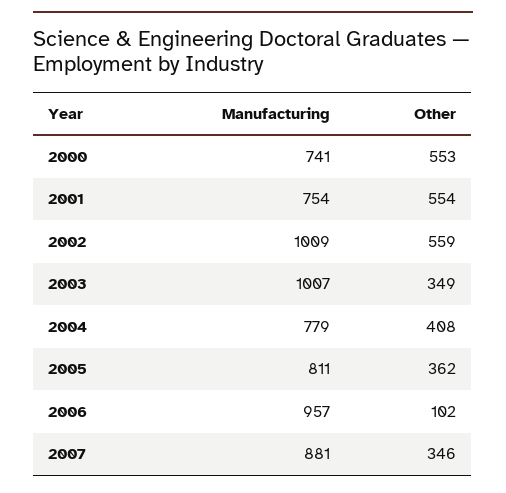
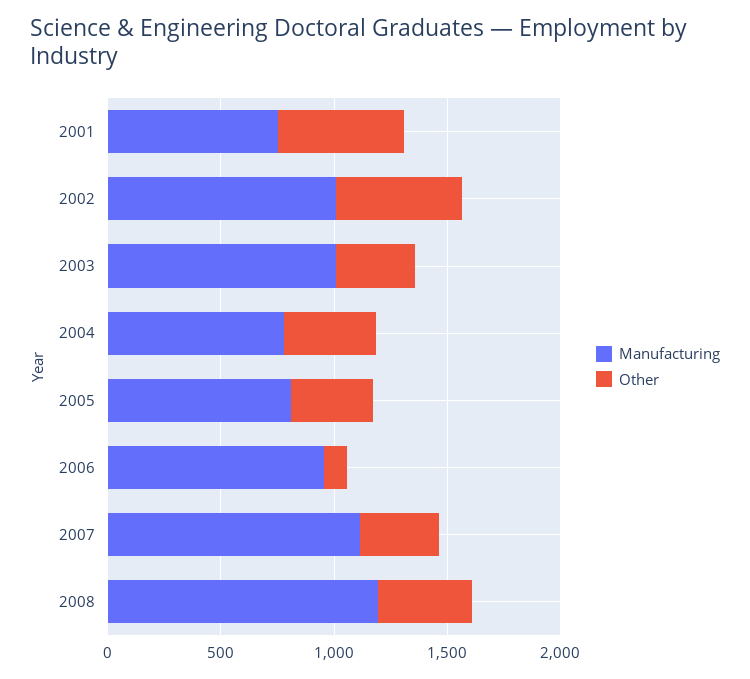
Manufacturing, 2000: 741 -> none
Other, 2000: 553 -> none
Manufacturing, 2007: 881 -> 1100
Manufacturing, 2008: none -> 1200
Other, 2008: none -> 400

